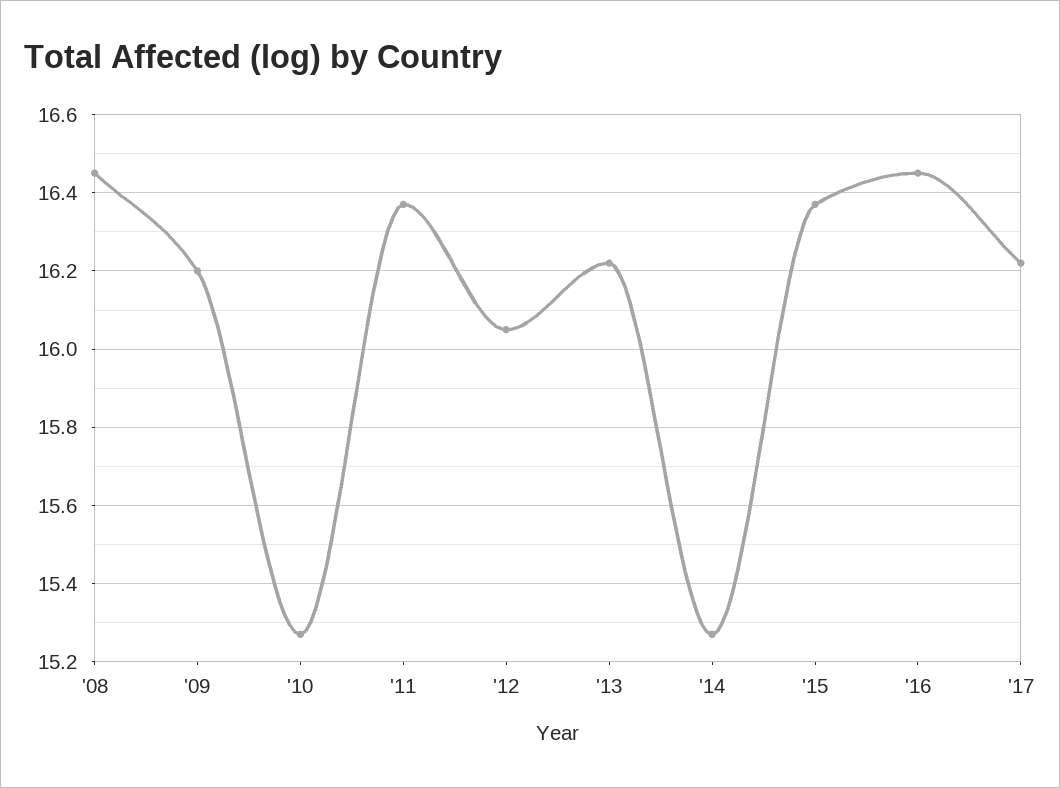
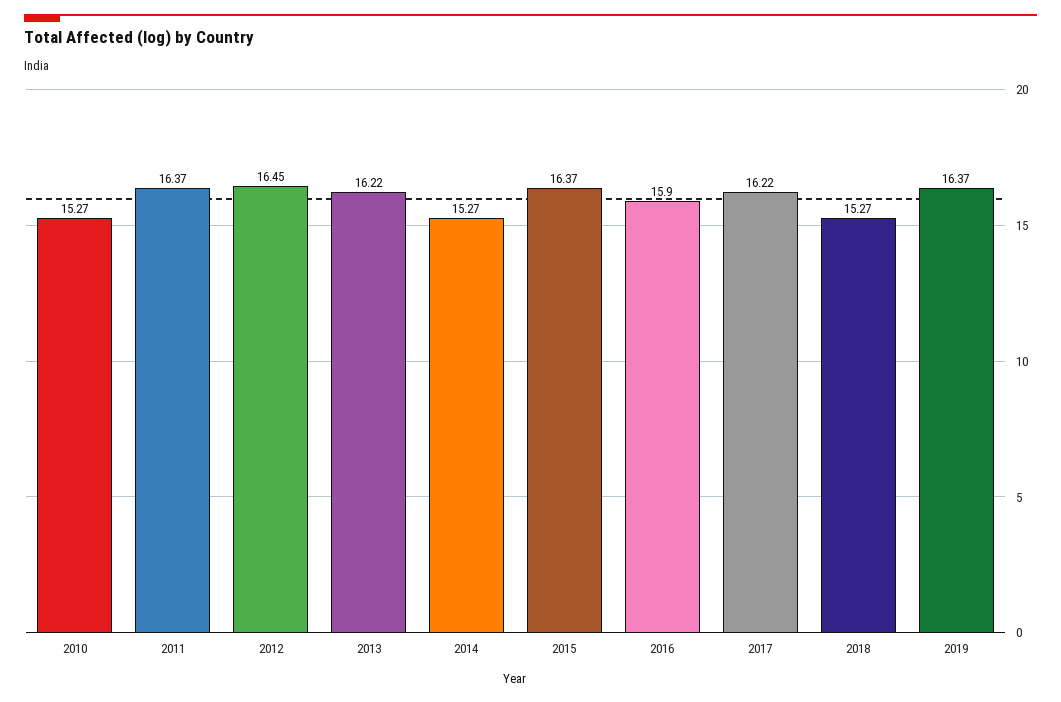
'08: 16.45 -> none
'09: 16.2 -> none
'12: 16.05 -> 16.45
'16: 16.45 -> 15.9
2018: none -> 15.27
2019: none -> 16.37

